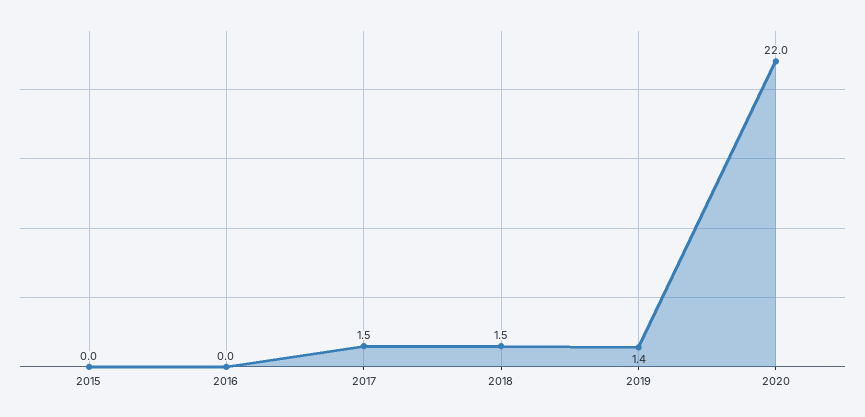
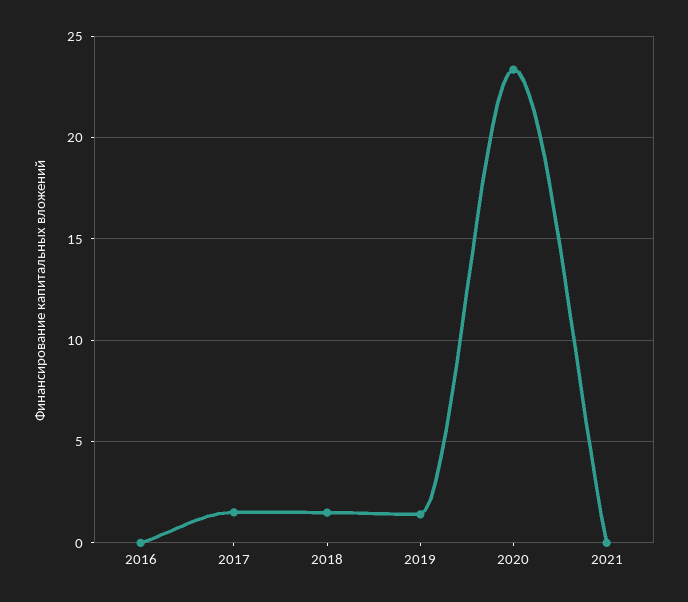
2015: 0 -> none
2020: 22 -> 23.5
2021: none -> 0

